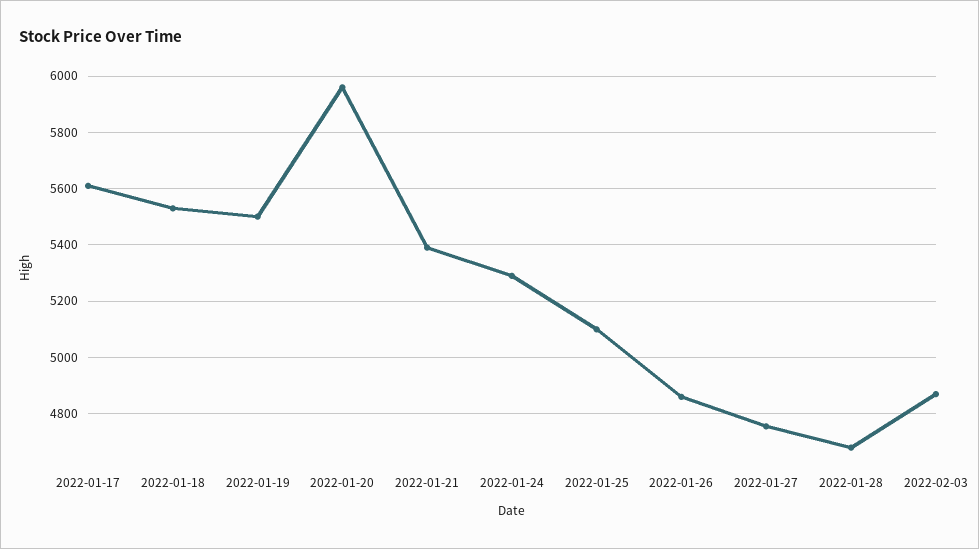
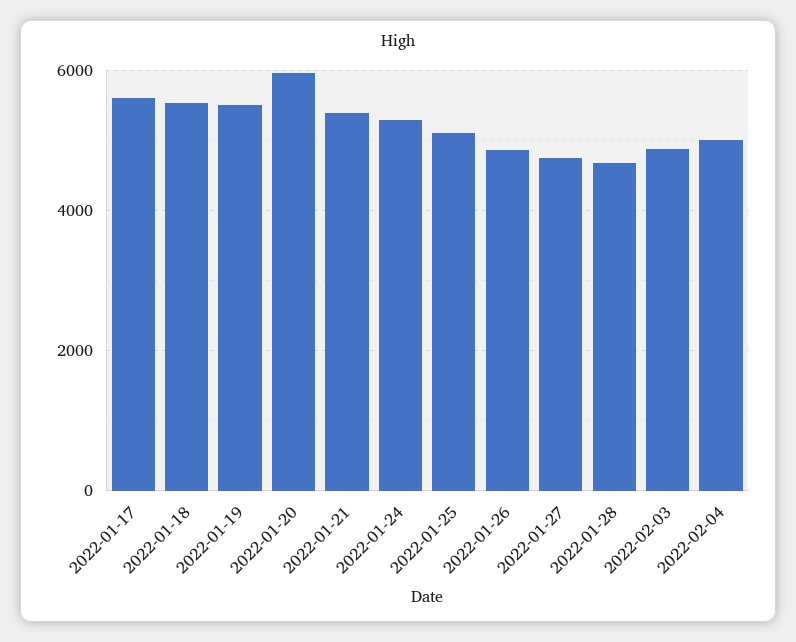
2022-02-04: none -> 5000

